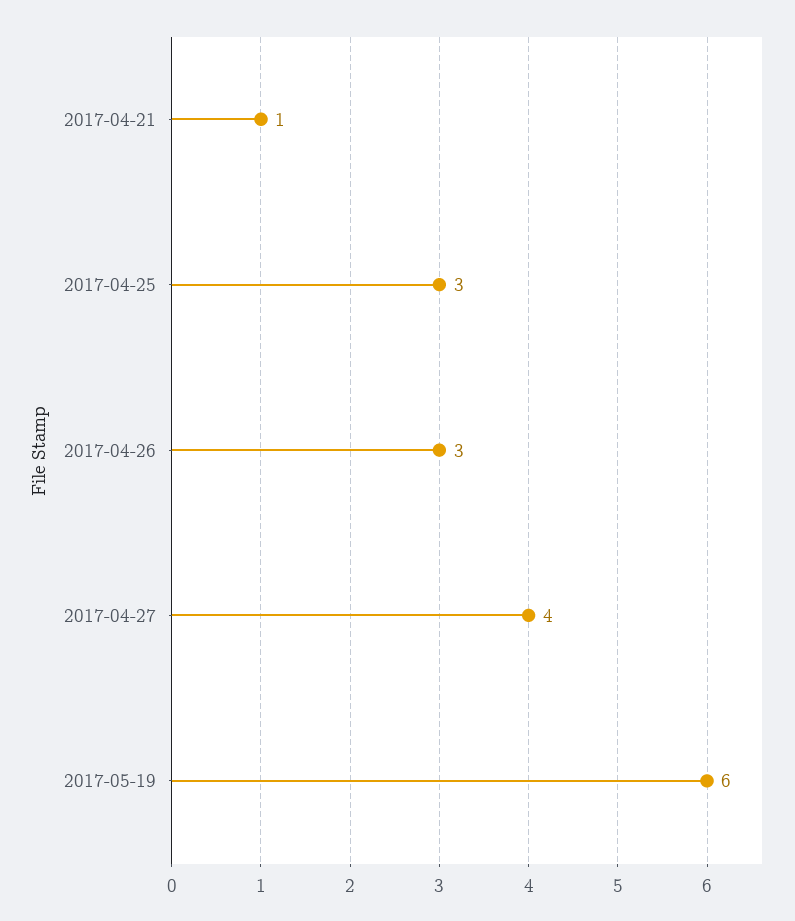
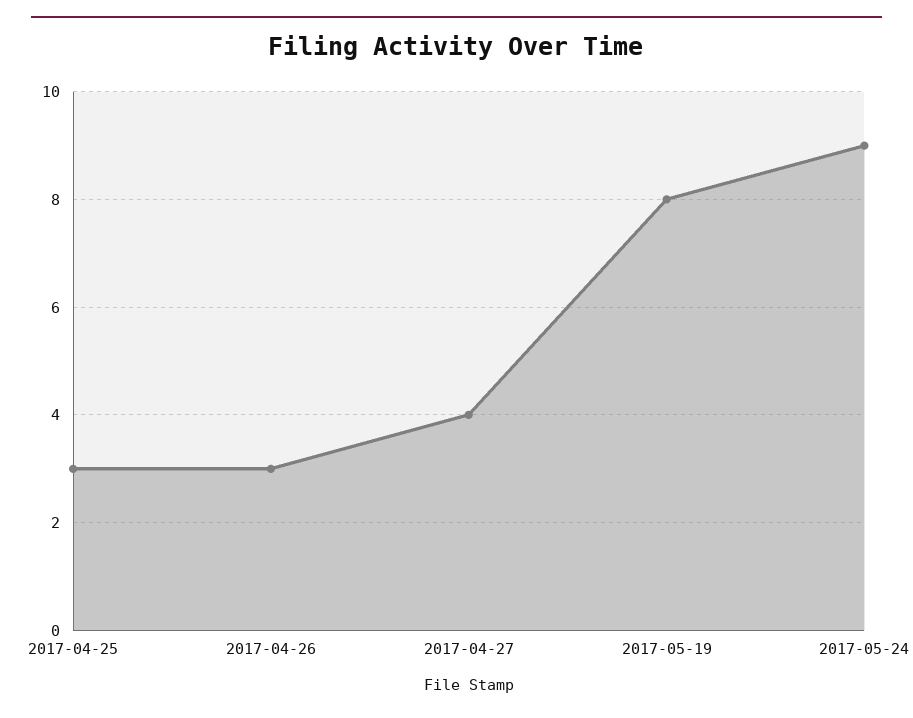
2017-04-21: 1 -> none
2017-05-19: 6 -> 8
2017-05-24: none -> 9

